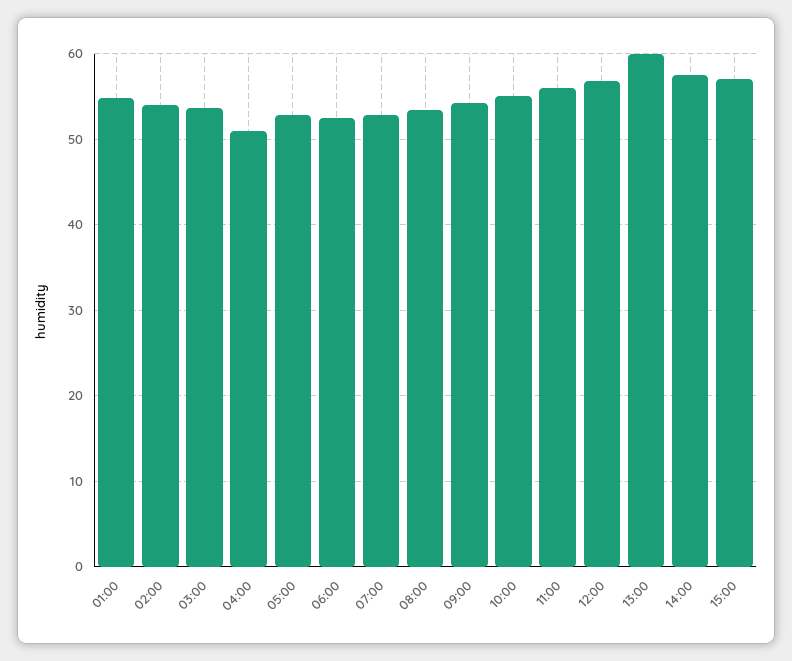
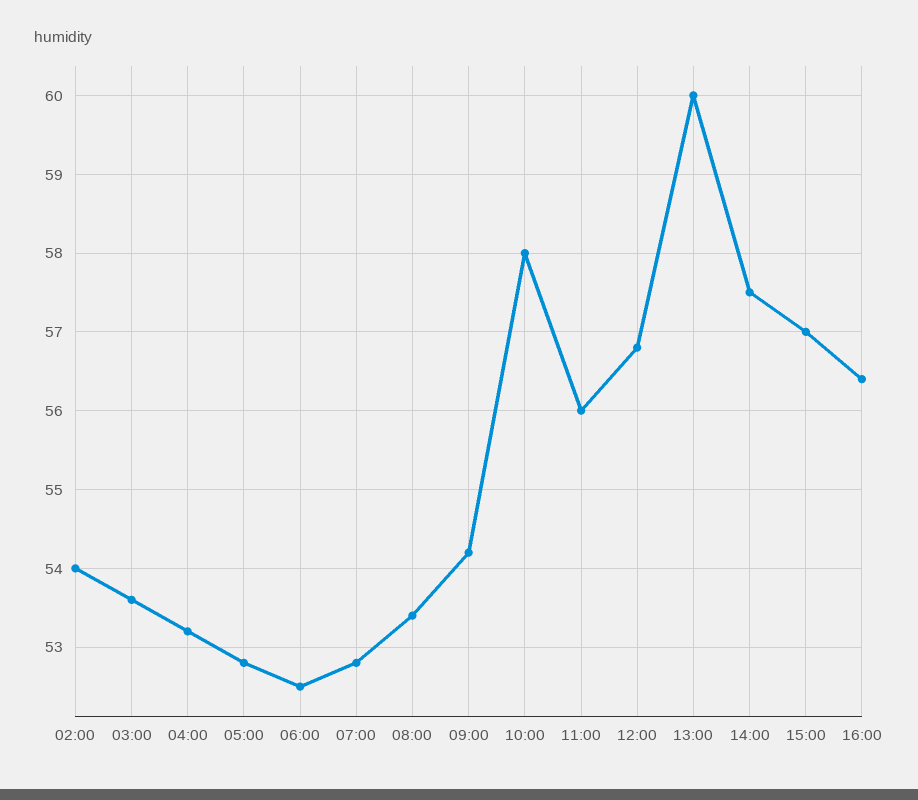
01:00: 55 -> none
04:00: 51 -> 53.2
10:00: 55 -> 58
16:00: none -> 56.4

